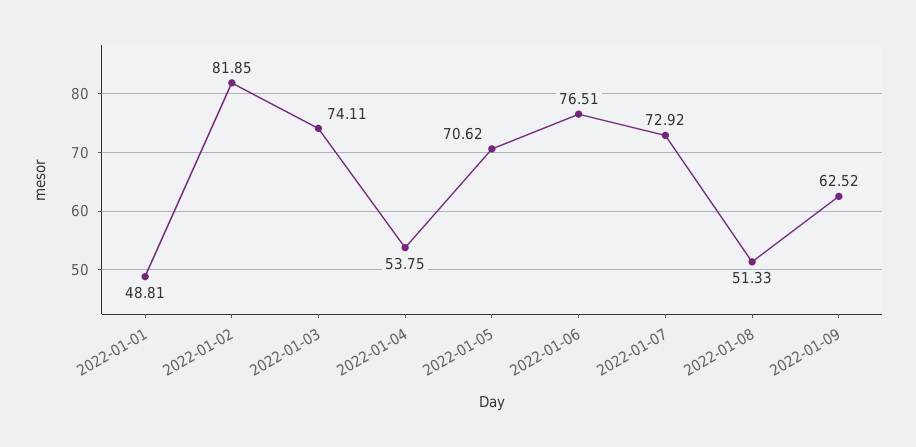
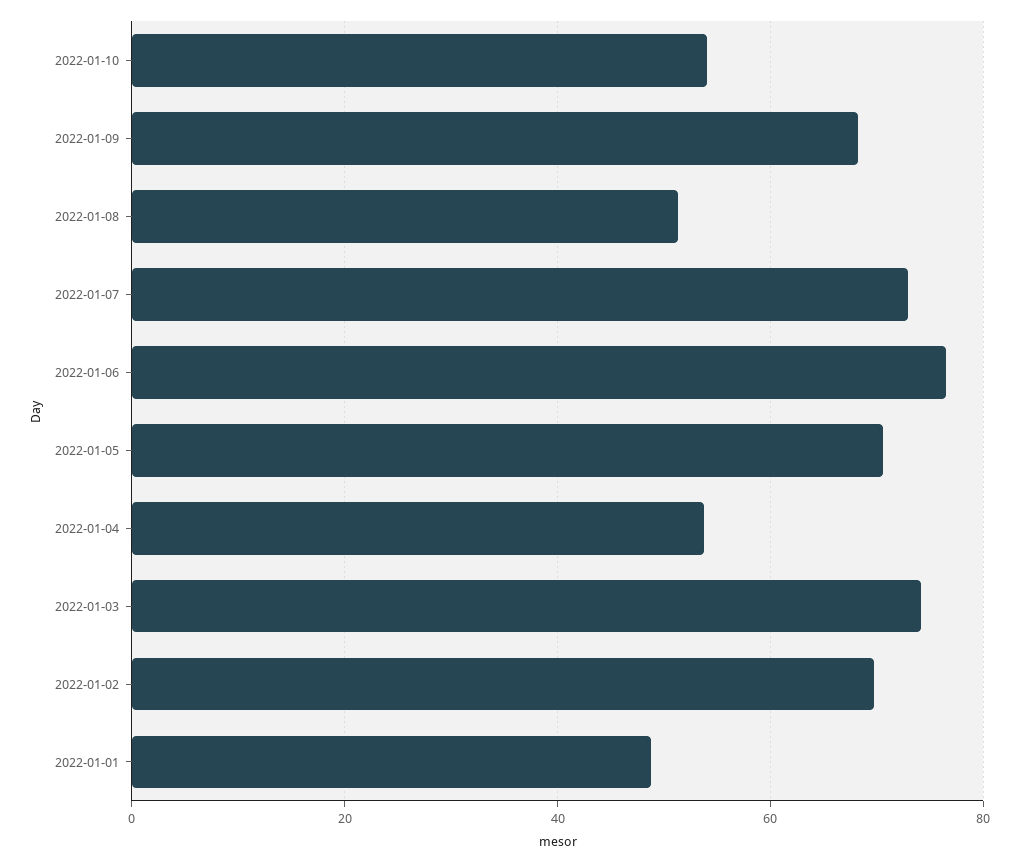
2022-01-02: 81.85 -> 70
2022-01-09: 62.52 -> 68
2022-01-10: none -> 54

